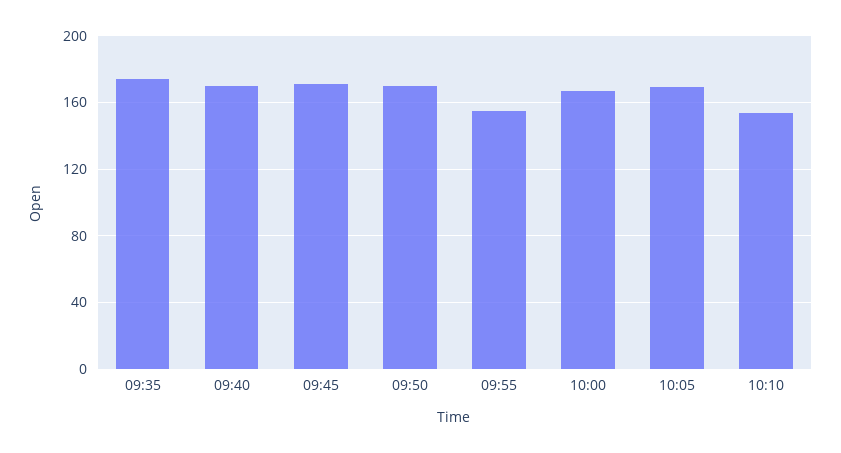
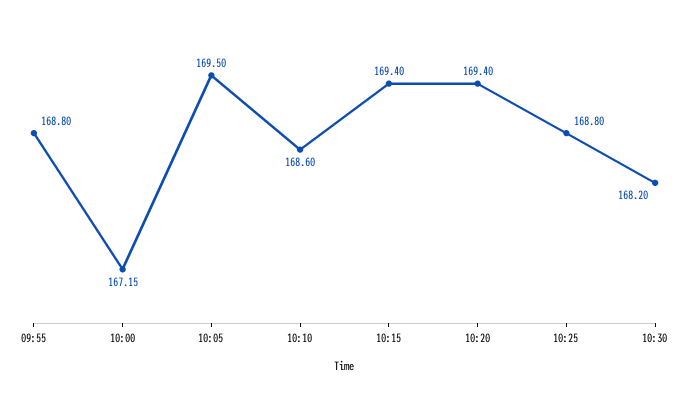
09:35: 175 -> none
09:40: 170 -> none
09:45: 170 -> none
09:50: 170 -> none
09:55: 155 -> 168.8
10:10: 155 -> 168.6
10:15: none -> 169.4
10:20: none -> 169.4
10:25: none -> 168.8
10:30: none -> 168.2

